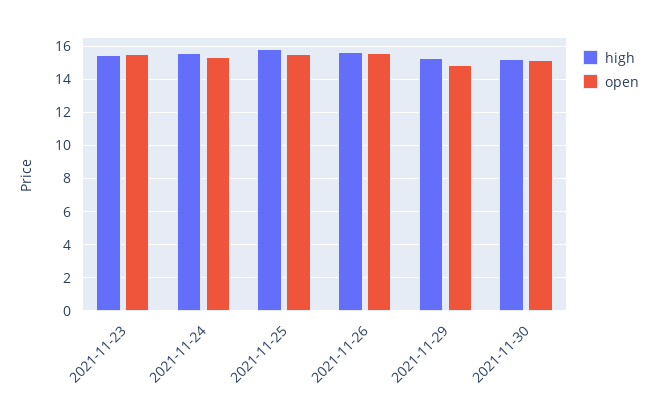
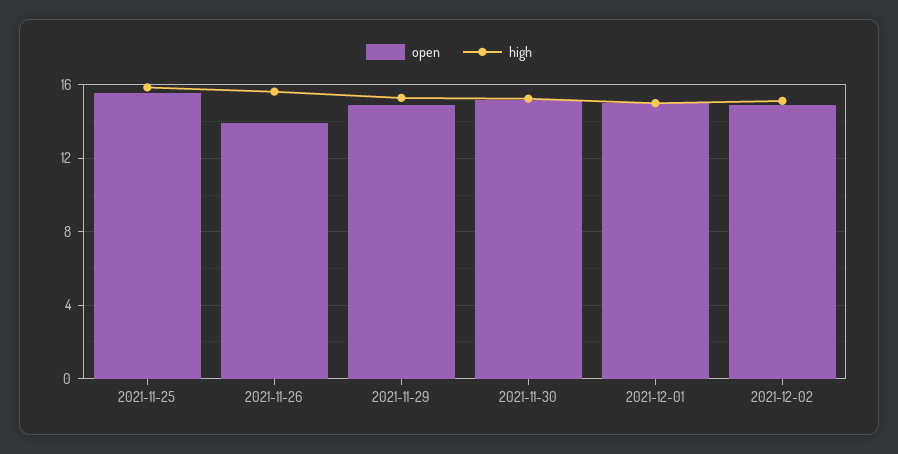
high, 2021-11-23: 15.5 -> none
open, 2021-11-23: 15.5 -> none
high, 2021-11-24: 15.5 -> none
open, 2021-11-24: 15.5 -> none
open, 2021-11-26: 15.5 -> 14
open, 2021-12-01: none -> 15
high, 2021-12-01: none -> 15
open, 2021-12-02: none -> 15
high, 2021-12-02: none -> 15

